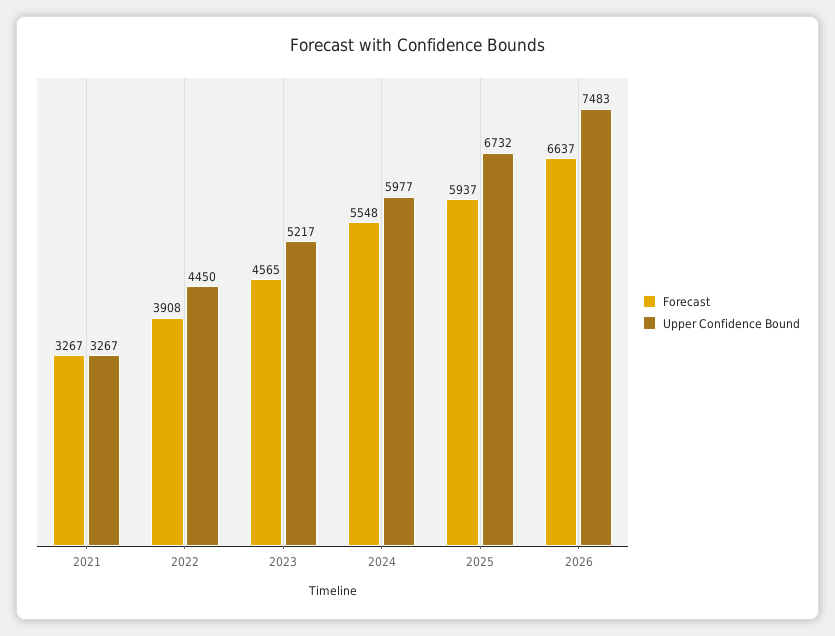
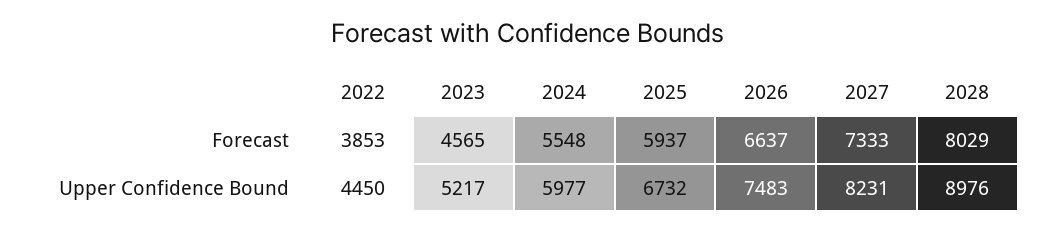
Forecast, 2021: 3267 -> none
Upper Confidence Bound, 2021: 3267 -> none
Forecast, 2022: 3908 -> 3853
Forecast, 2027: none -> 7333
Forecast, 2028: none -> 8029
Upper Confidence Bound, 2027: none -> 8231
Upper Confidence Bound, 2028: none -> 8976

